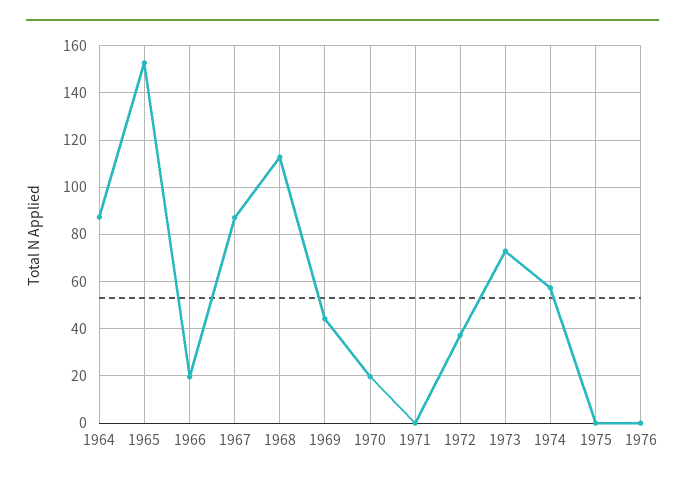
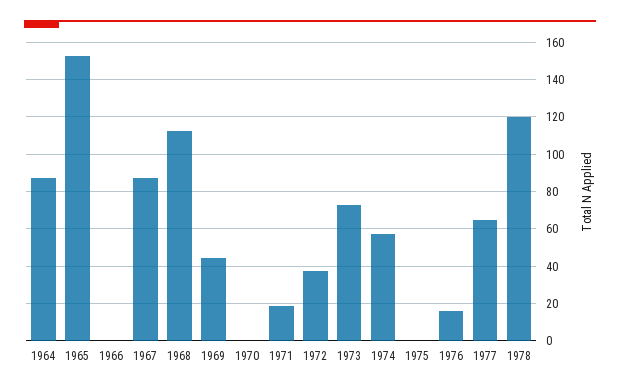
1966: 20 -> 0
1970: 20 -> 0
1971: 0 -> 20
1976: 0 -> 15
1977: none -> 65
1978: none -> 120

